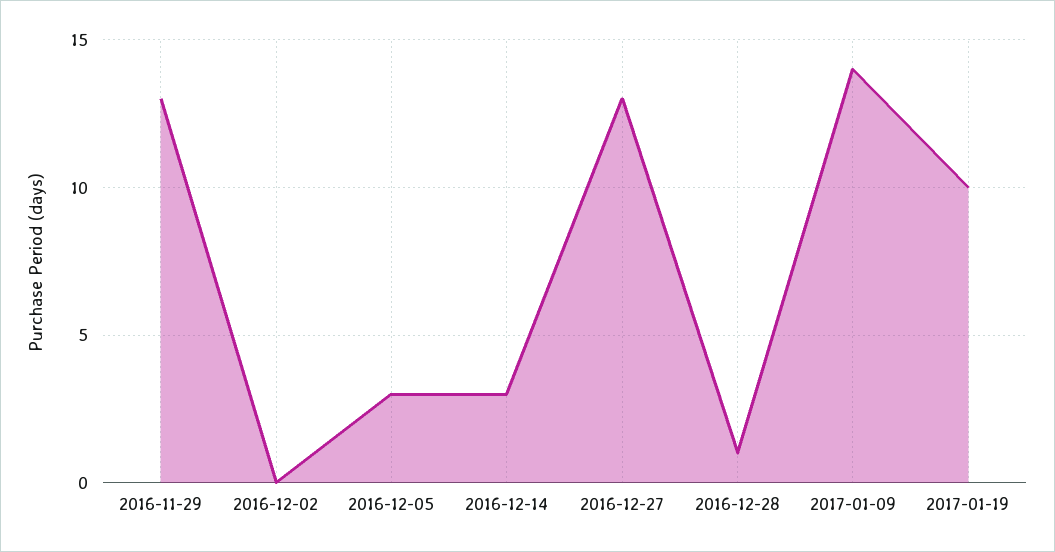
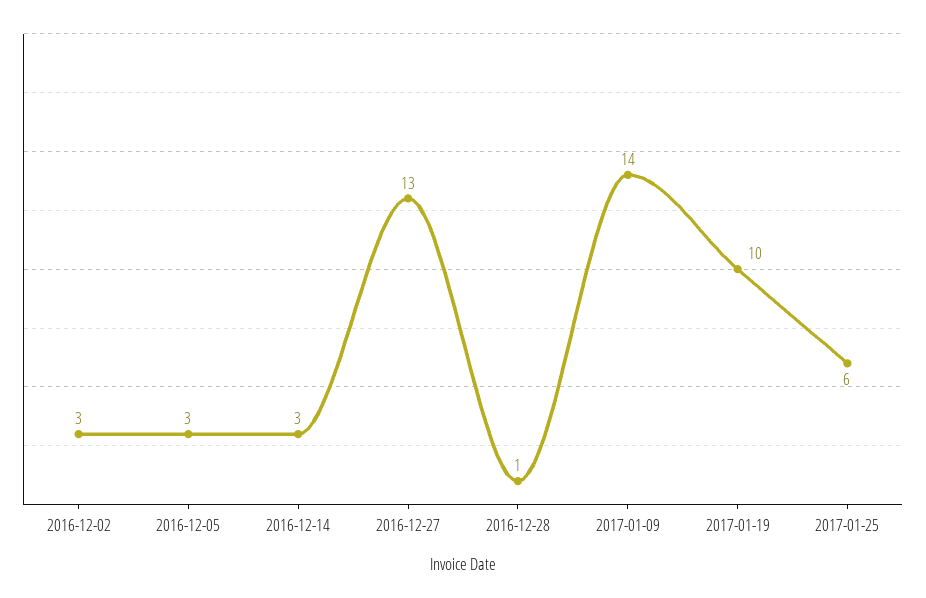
2016-11-29: 13 -> none
2016-12-02: 0 -> 3
2017-01-25: none -> 6

